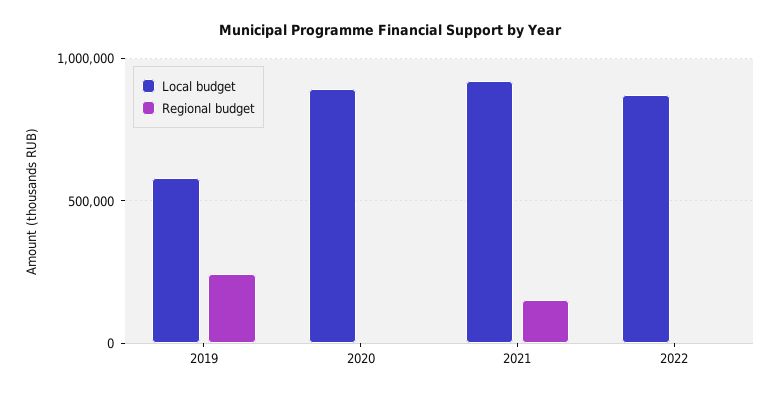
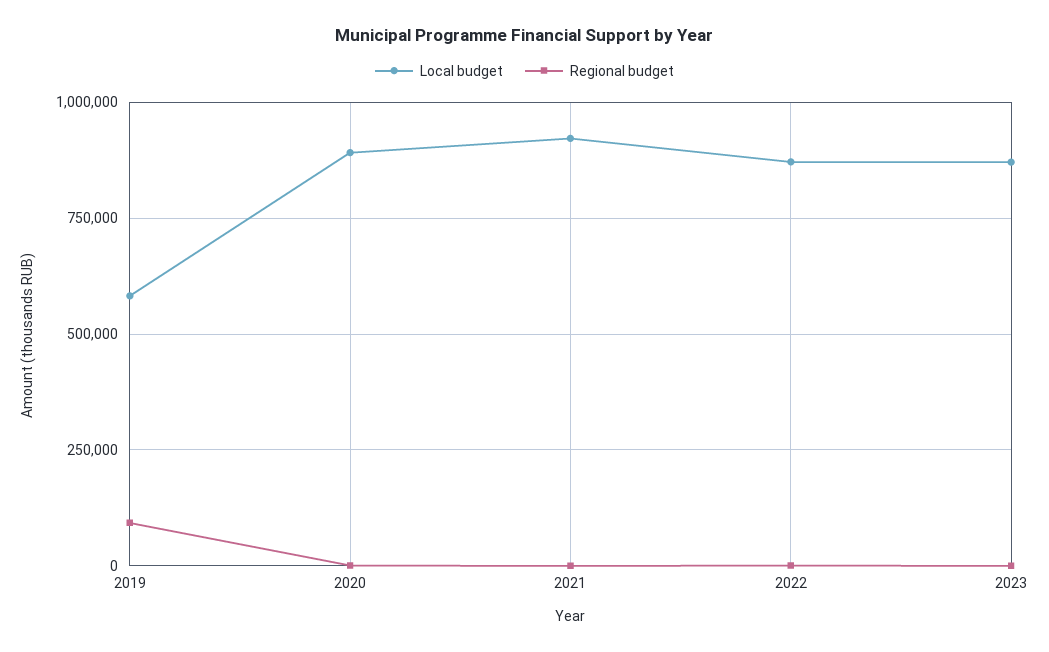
Regional budget, 2019: 250000 -> 100000
Regional budget, 2021: 150000 -> 0
Local budget, 2023: none -> 875000
Regional budget, 2023: none -> 0

